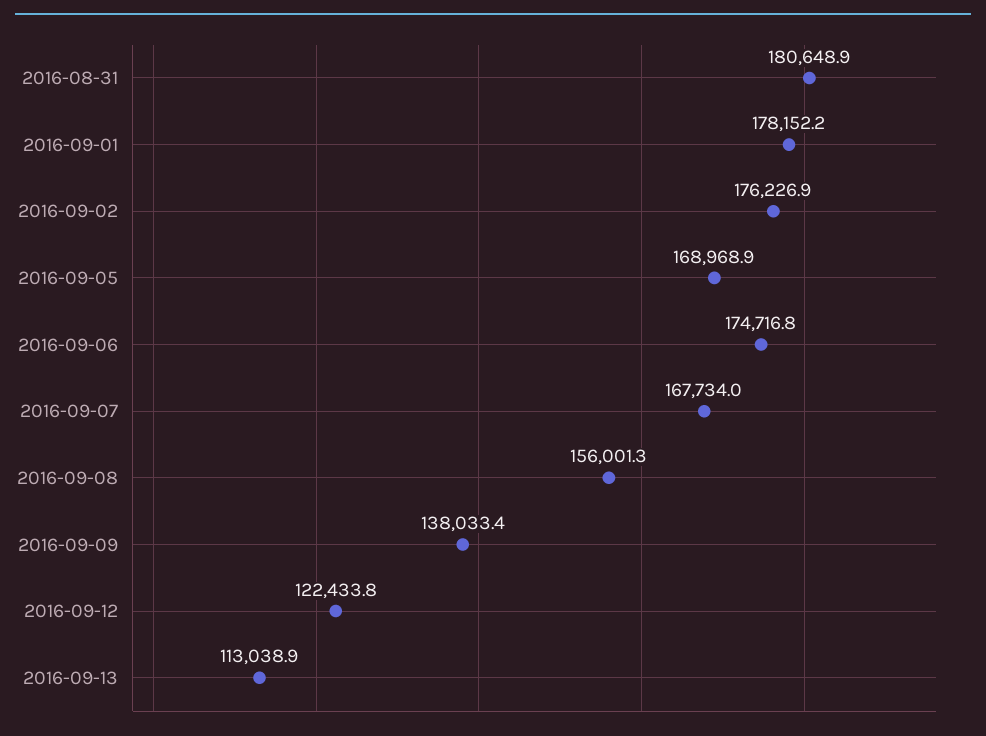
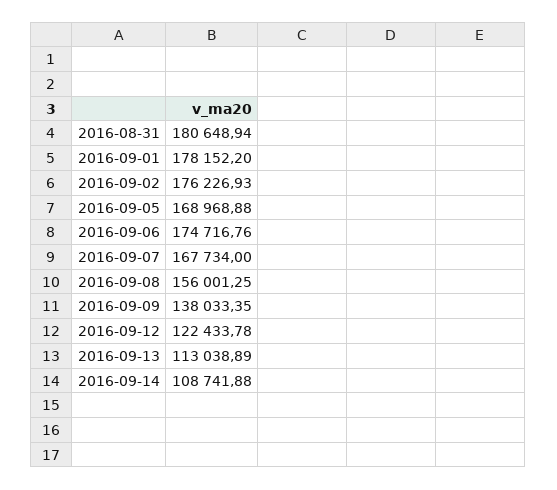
2016-09-14: none -> 108741.88

